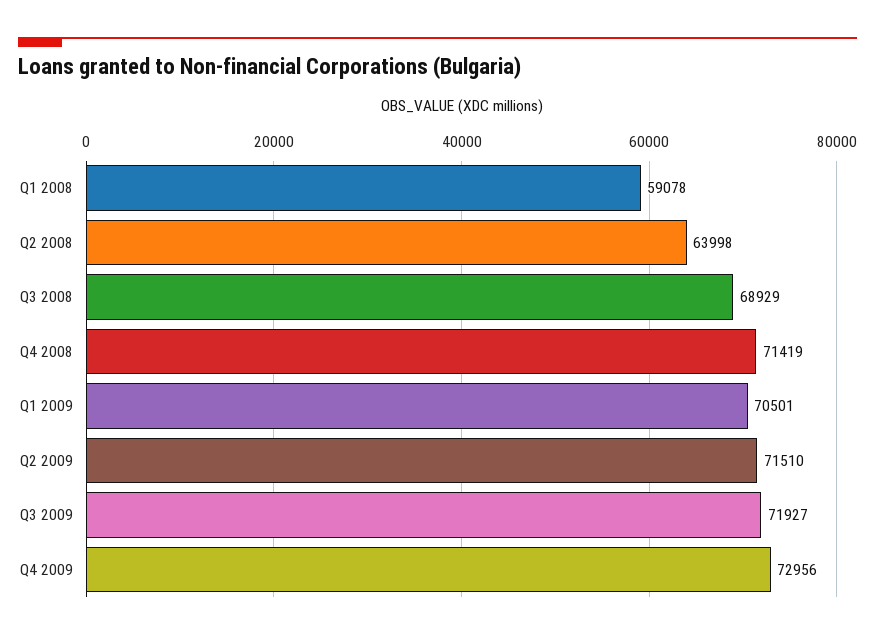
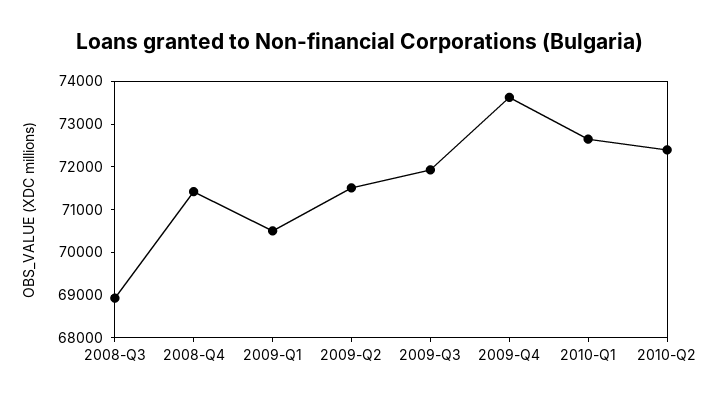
Q1 2008: 59078 -> none
Q2 2008: 63998 -> none
Q4 2009: 72956 -> 73600
2010-Q1: none -> 72600
2010-Q2: none -> 72400

